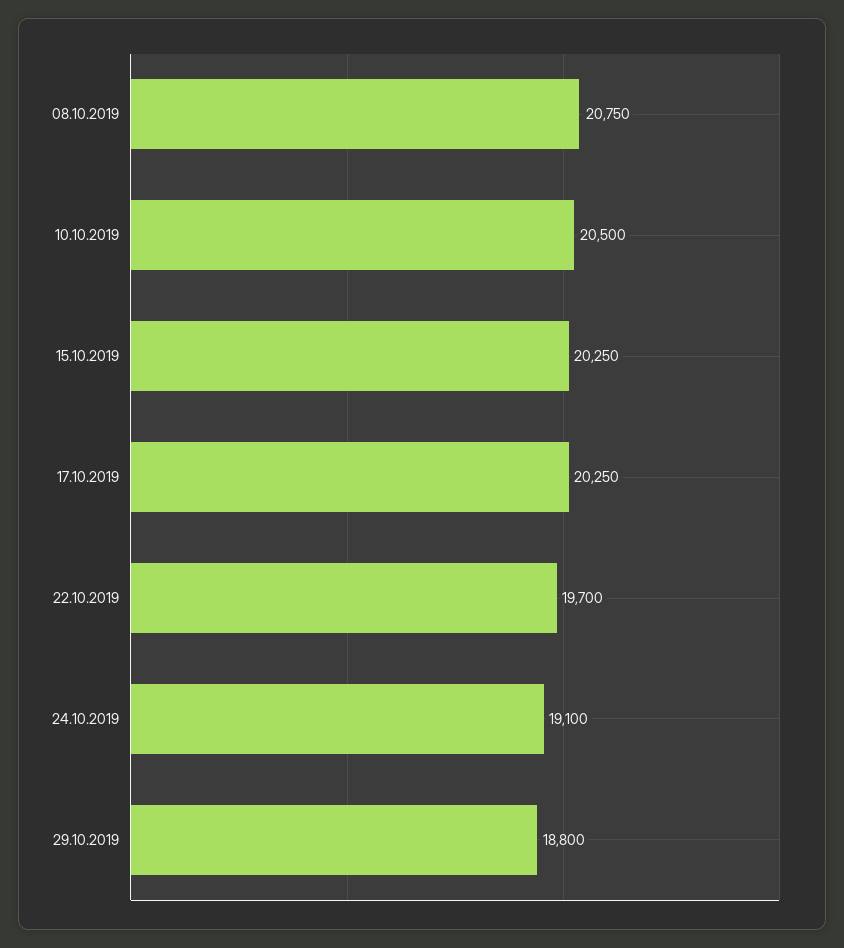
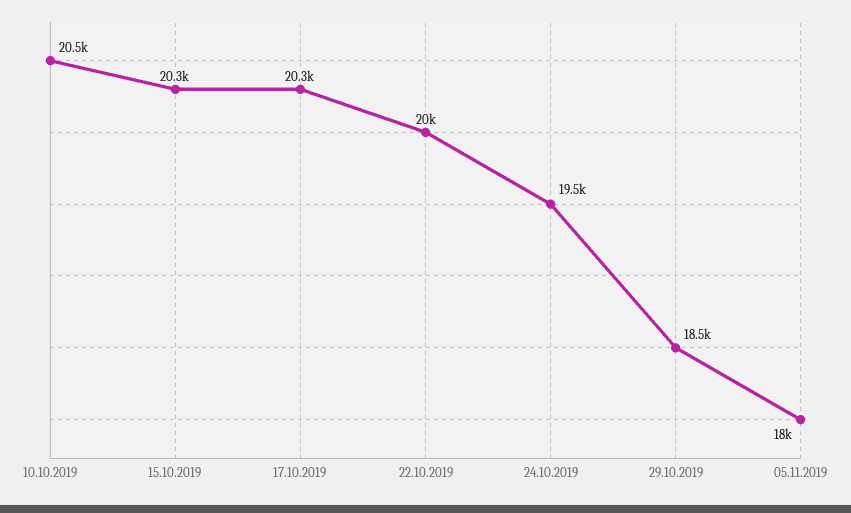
08.10.2019: 20750 -> none
22.10.2019: 19700 -> 20000
24.10.2019: 19100 -> 19500
29.10.2019: 18800 -> 18500
05.11.2019: none -> 18000

